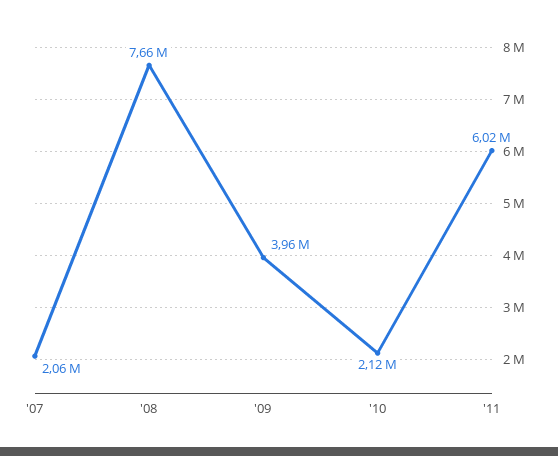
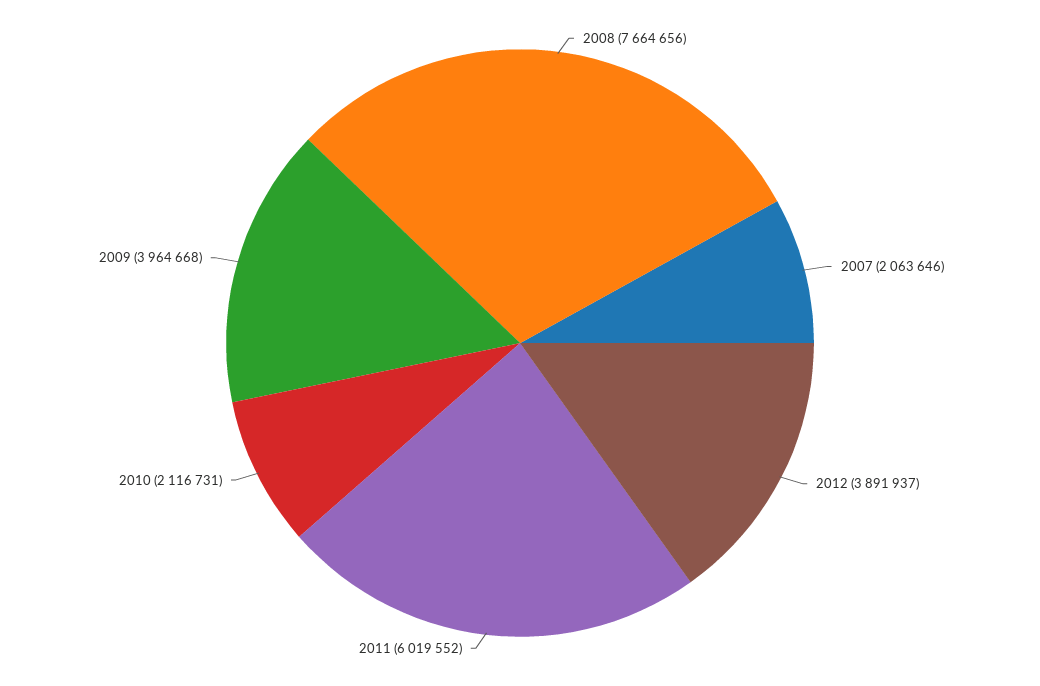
2012: none -> 3891937

